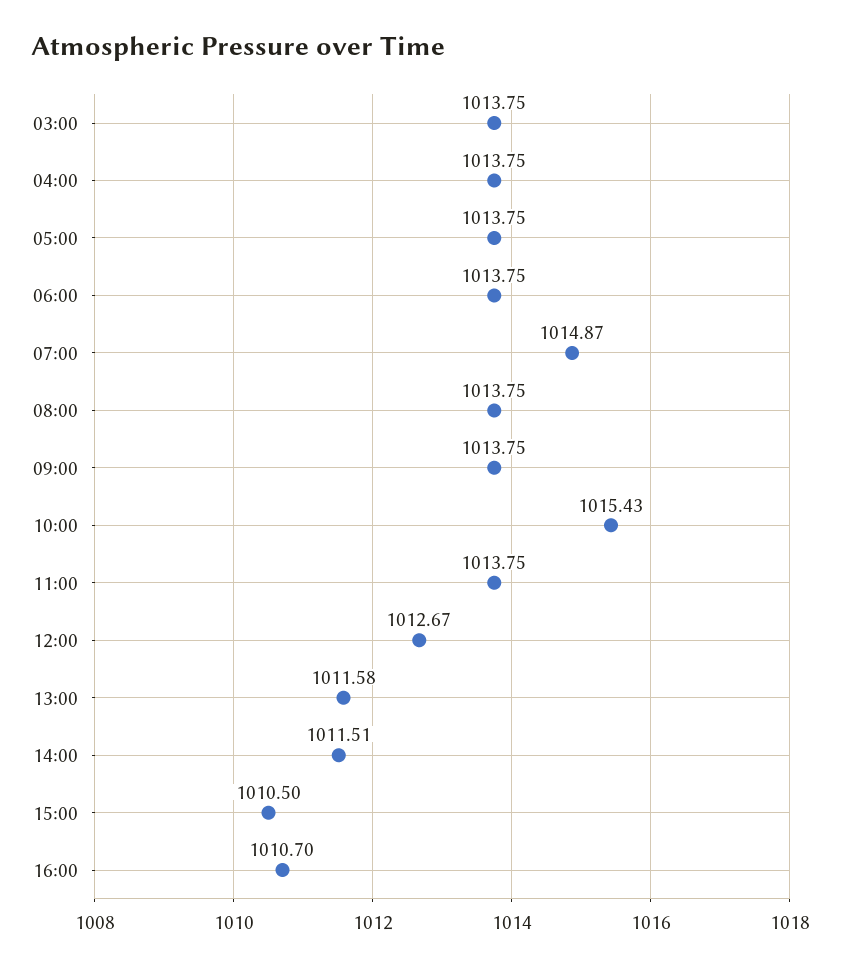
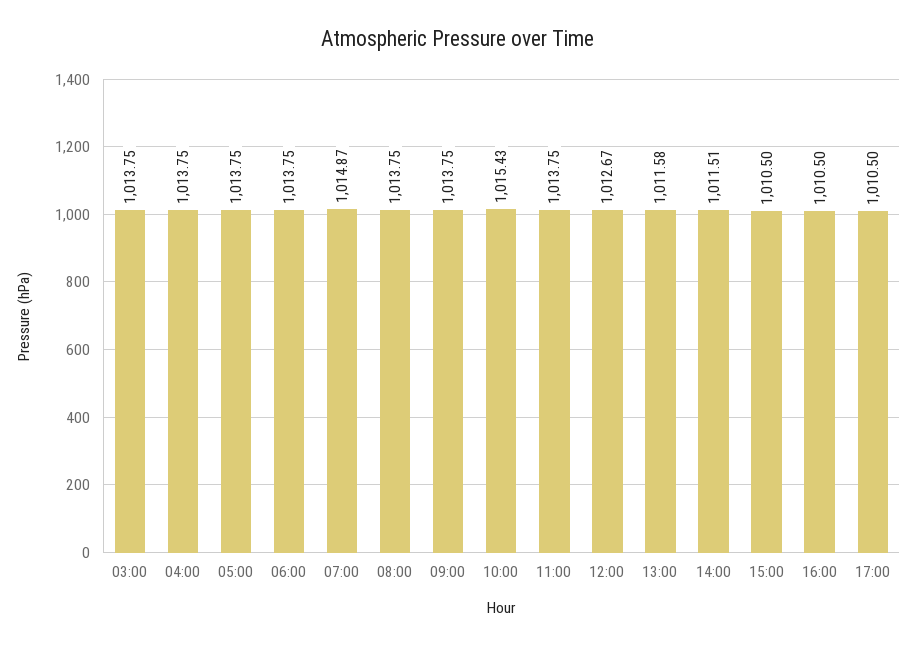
16:00: 1010.7 -> 1010.5
17:00: none -> 1010.5

